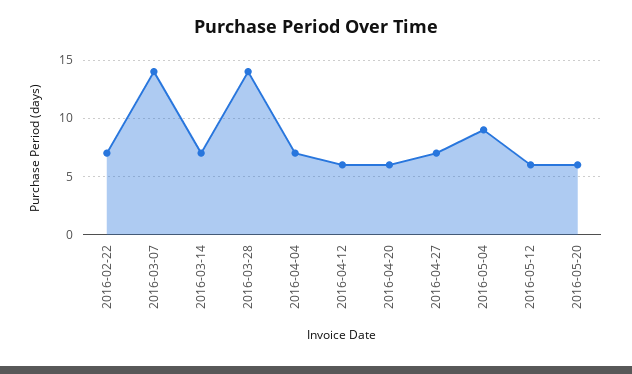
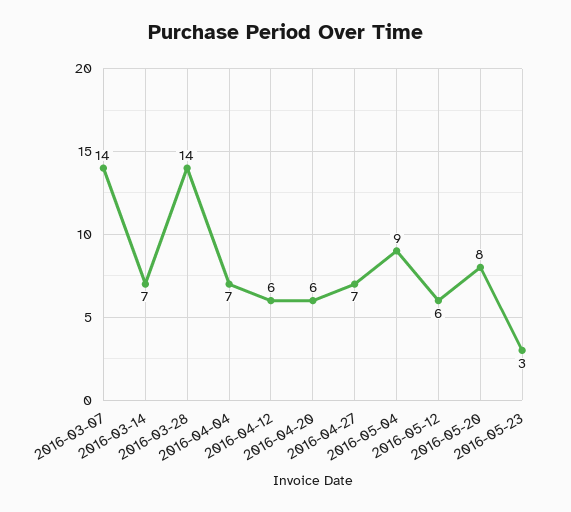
2016-02-22: 7 -> none
2016-05-20: 6 -> 8
2016-05-23: none -> 3

